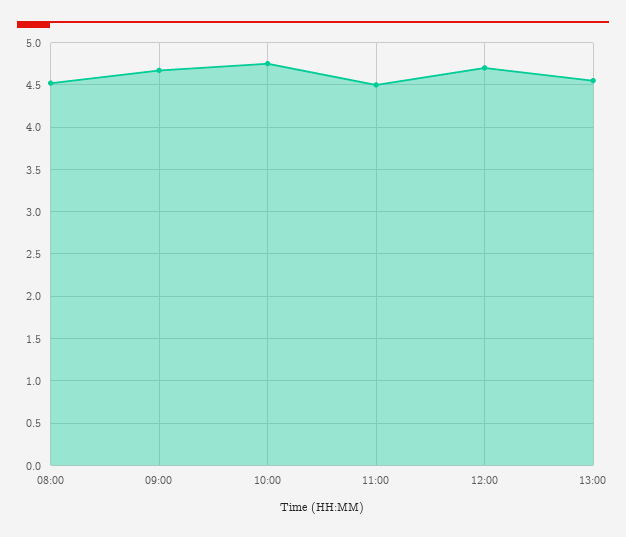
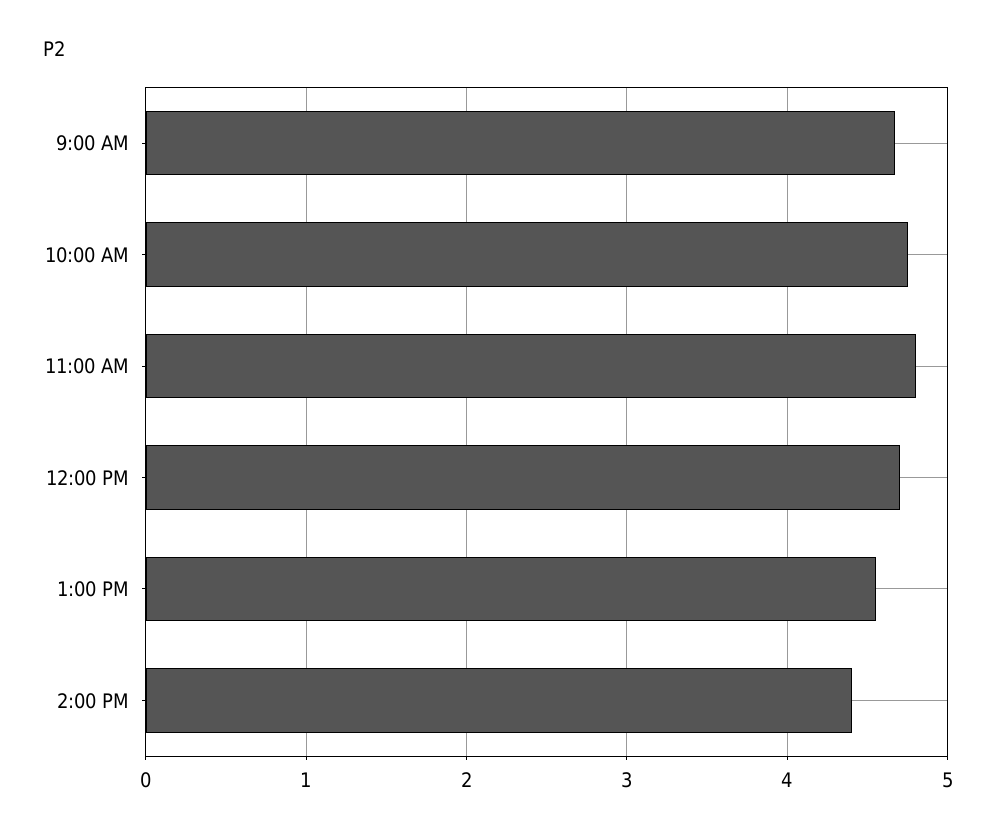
08:00: 4.5 -> none
11:00: 4.5 -> 4.8
2:00 PM: none -> 4.4

